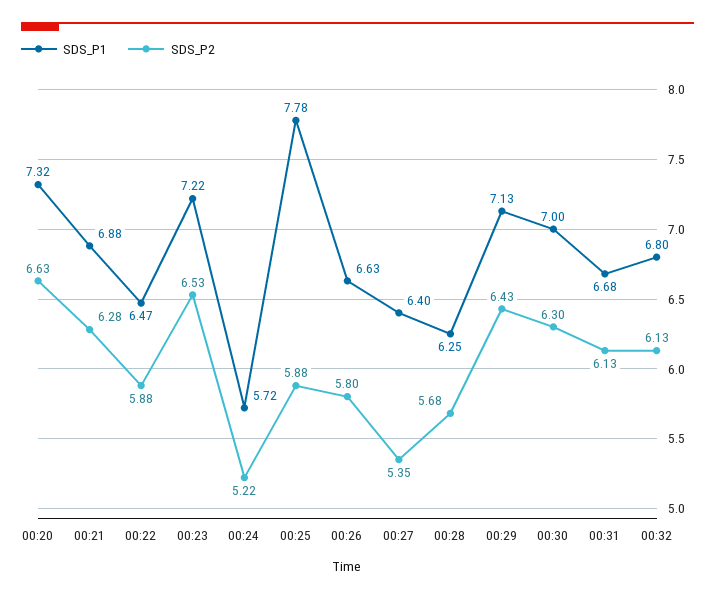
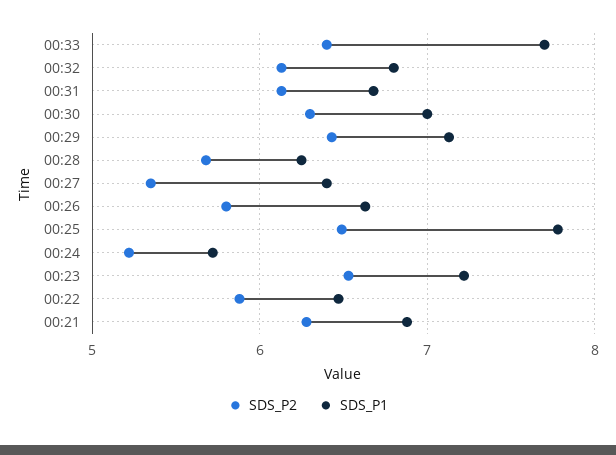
SDS_P1, 00:20: 7.32 -> none
SDS_P2, 00:20: 6.63 -> none
SDS_P2, 00:25: 5.88 -> 6.5
SDS_P2, 00:33: none -> 6.4
SDS_P1, 00:33: none -> 7.7

